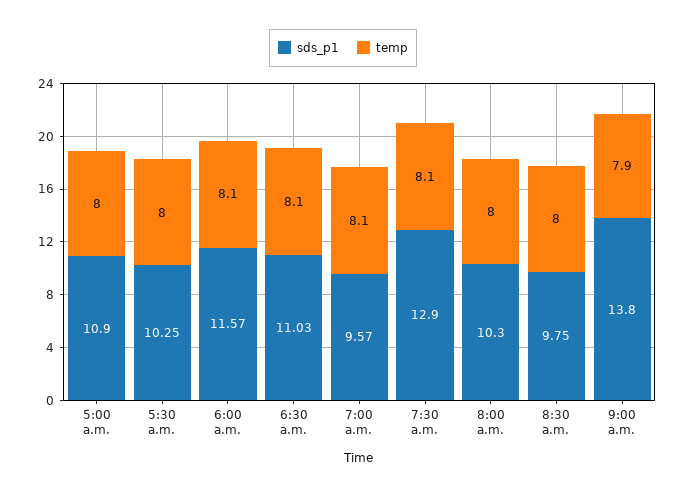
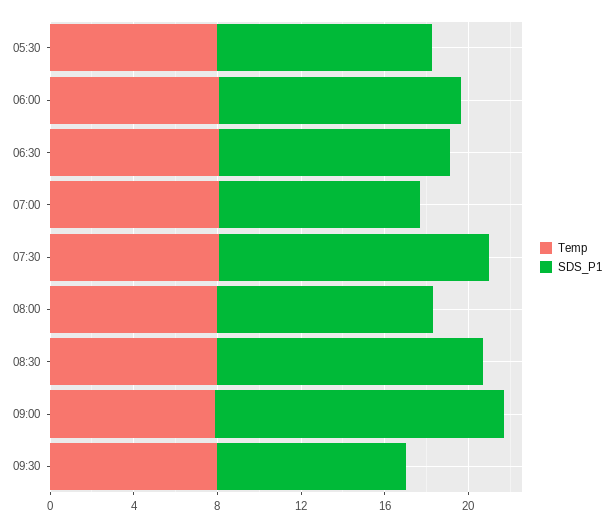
sds_p1, 5:00 a.m.: 10.9 -> none
temp, 5:00 a.m.: 8 -> none
sds_p1, 8:30 a.m.: 9.75 -> 13
temp, 09:30: none -> 8
sds_p1, 09:30: none -> 9

